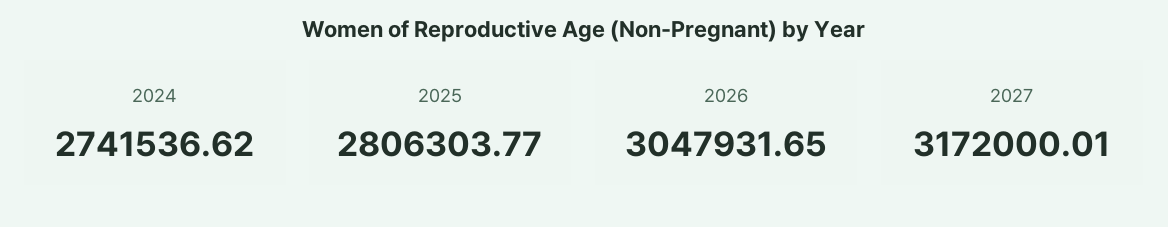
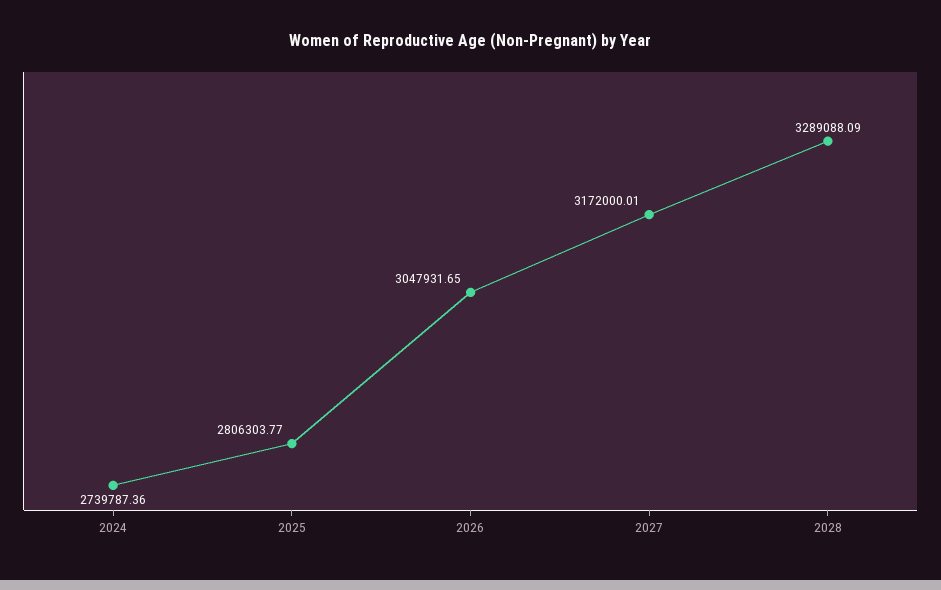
2024: 2741536.62 -> 2739787.36
2028: none -> 3289088.09

